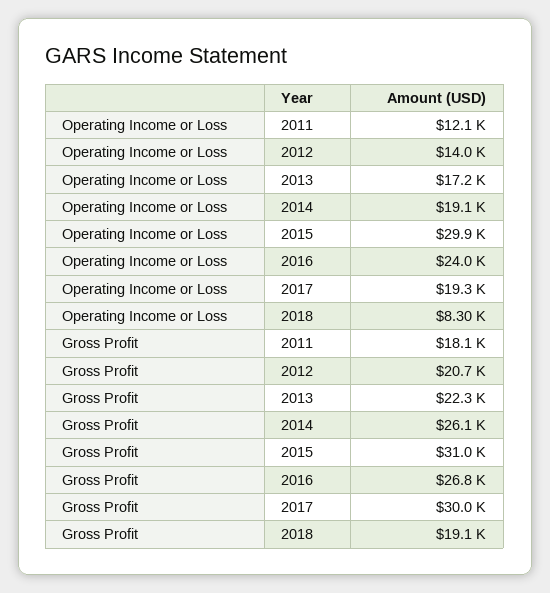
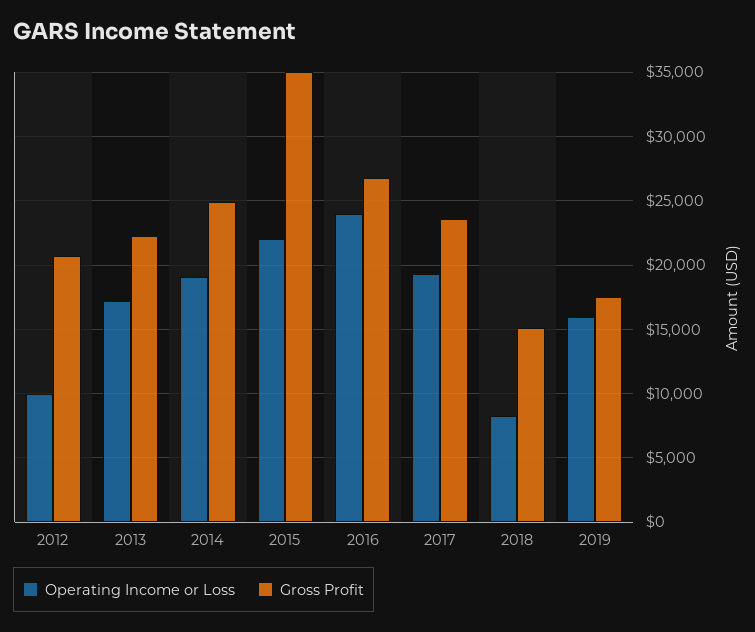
Operating Income or Loss, 2011: 12100 -> none
Operating Income or Loss, 2012: 14000 -> 10000
Operating Income or Loss, 2015: 29900 -> 22000
Gross Profit, 2011: 18100 -> none
Gross Profit, 2014: 26100 -> 25000
Gross Profit, 2015: 31000 -> 35000
Gross Profit, 2017: 30000 -> 23500
Gross Profit, 2018: 19100 -> 15000
Operating Income or Loss, 2019: none -> 16000
Gross Profit, 2019: none -> 17500

